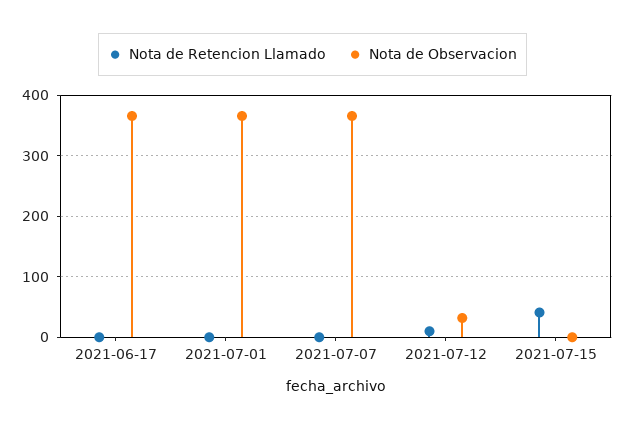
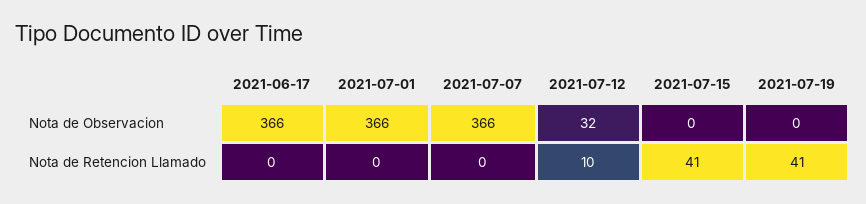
Nota de Observacion, 2021-07-19: none -> 0
Nota de Retencion Llamado, 2021-07-19: none -> 41

